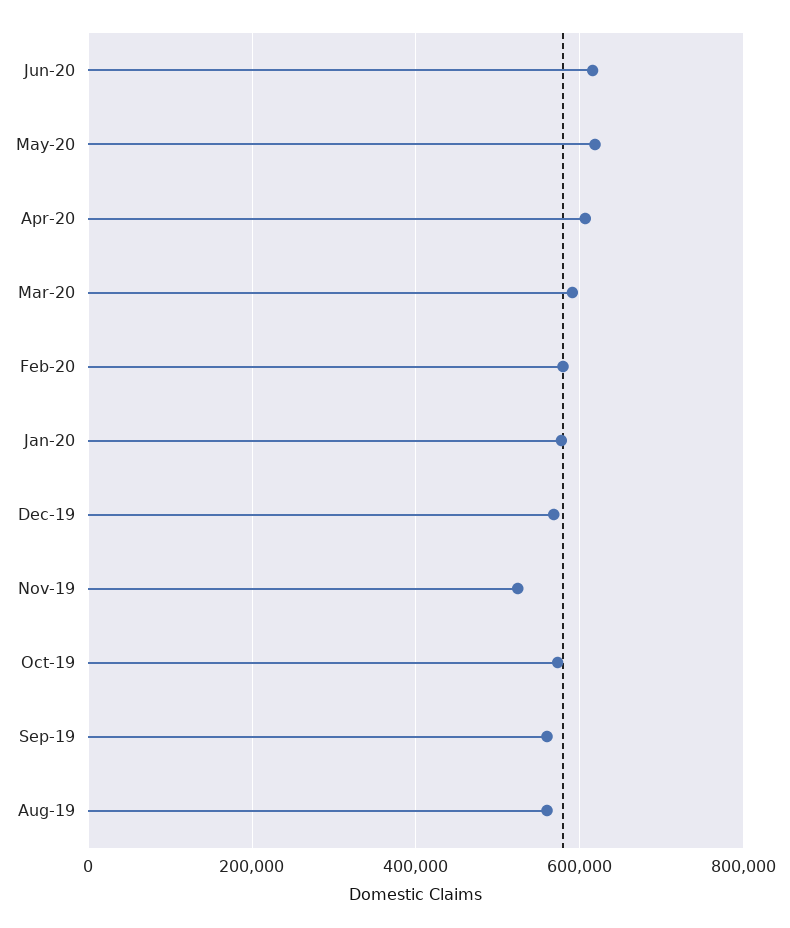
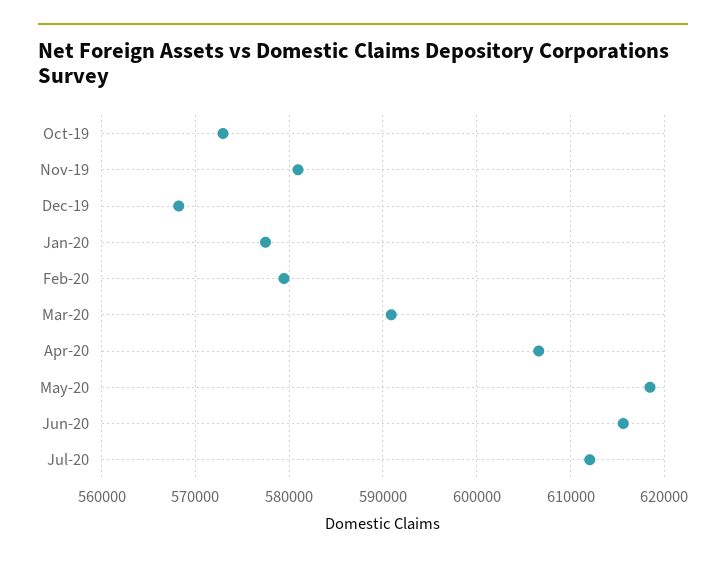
Nov-19: 520000 -> 581000
Sep-19: 560000 -> none
Aug-19: 560000 -> none
Jul-20: none -> 612000

